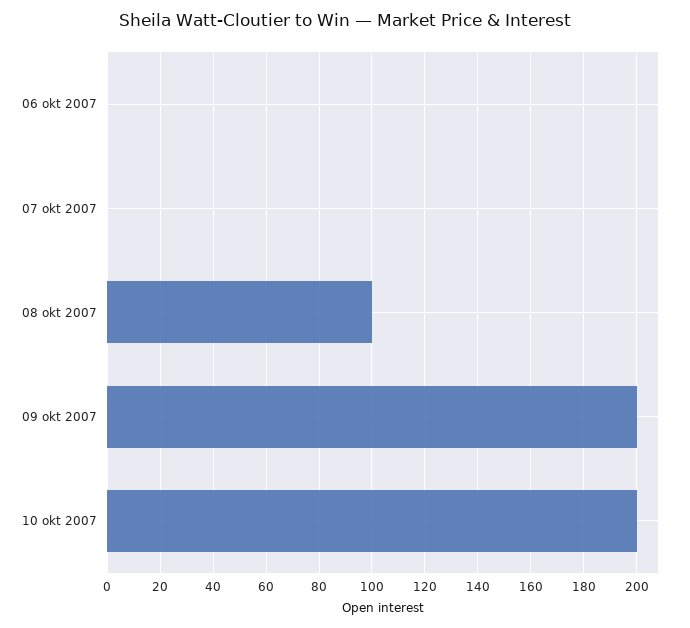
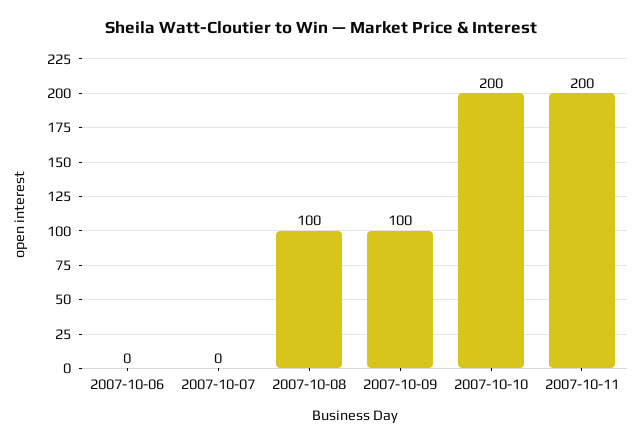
09 okt 2007: 200 -> 100
2007-10-11: none -> 200

